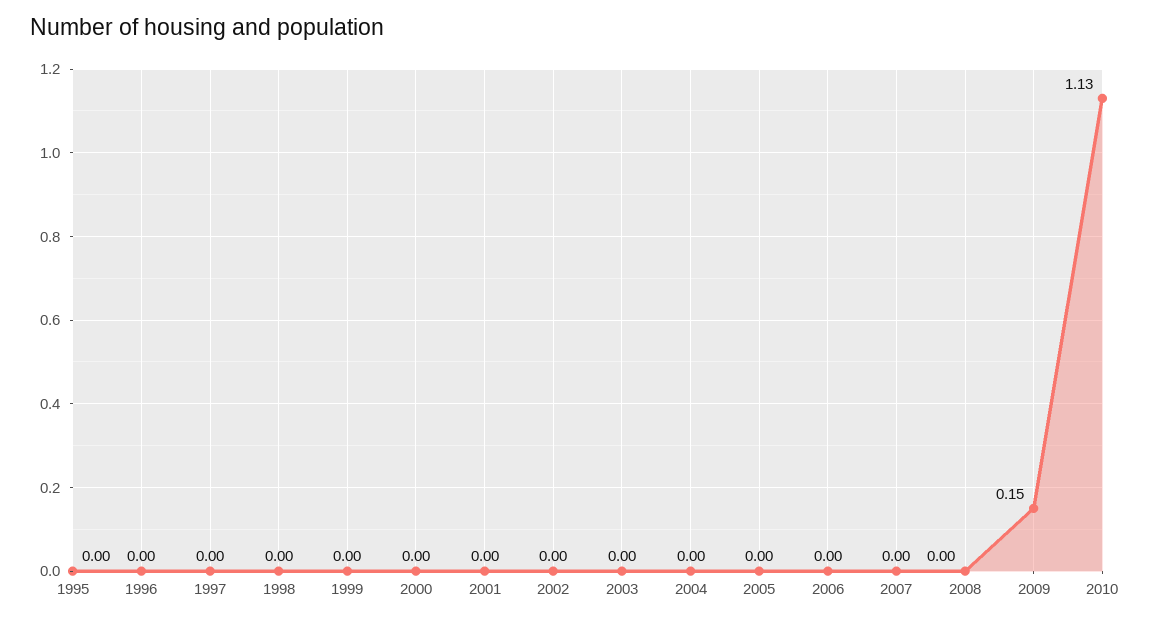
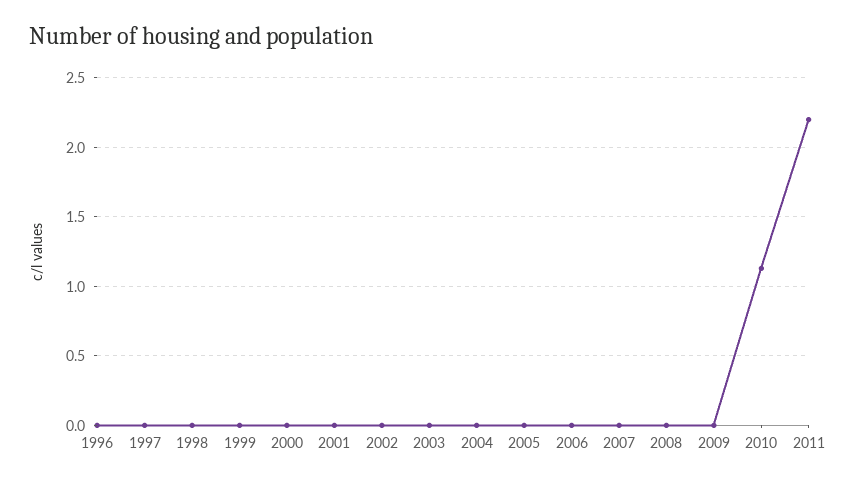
1995: 0 -> none
2009: 0.15 -> 0
2011: none -> 2.2

